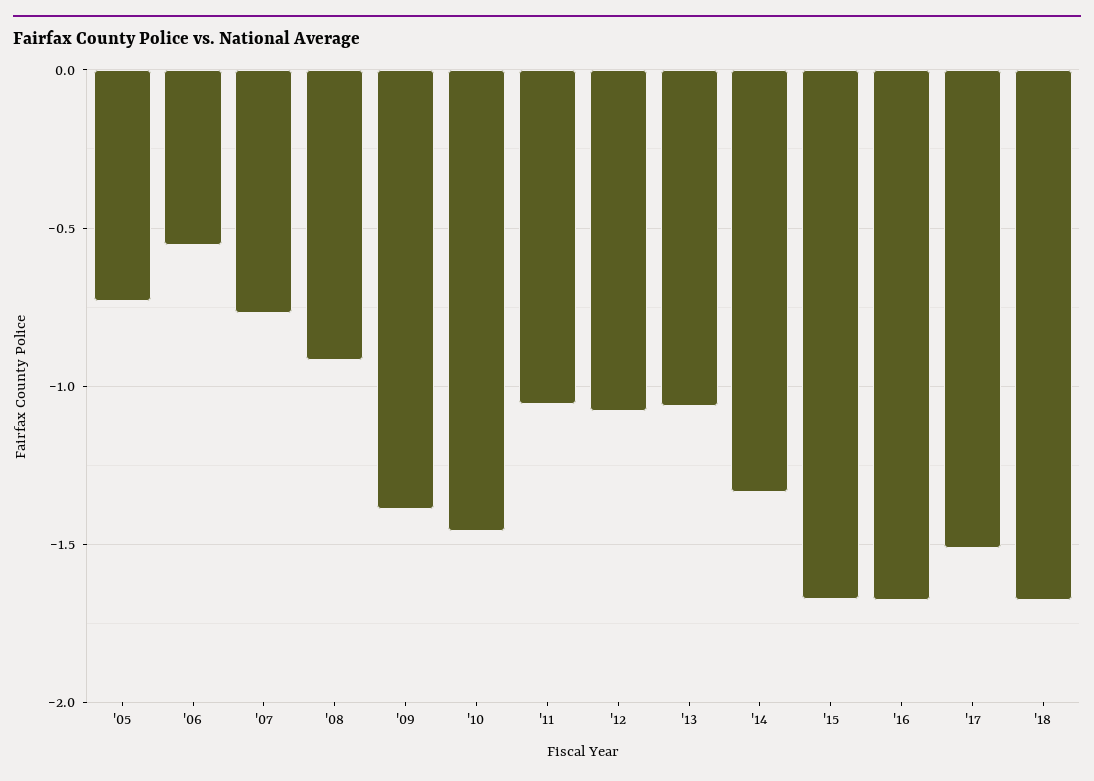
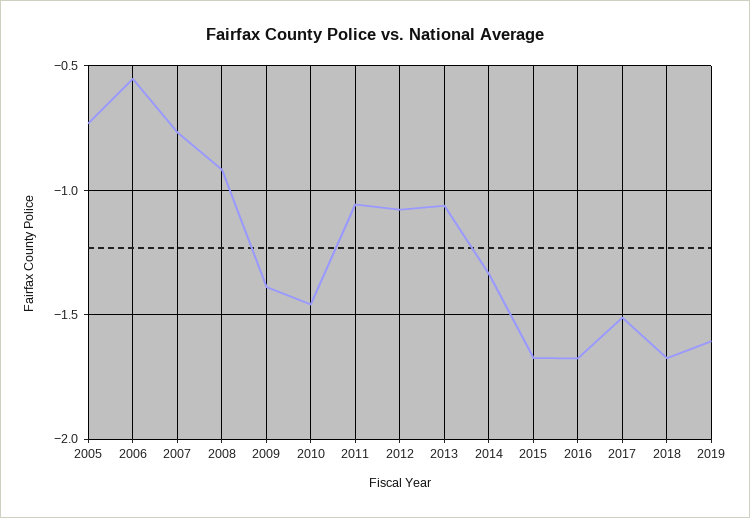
2019: none -> -1.6

